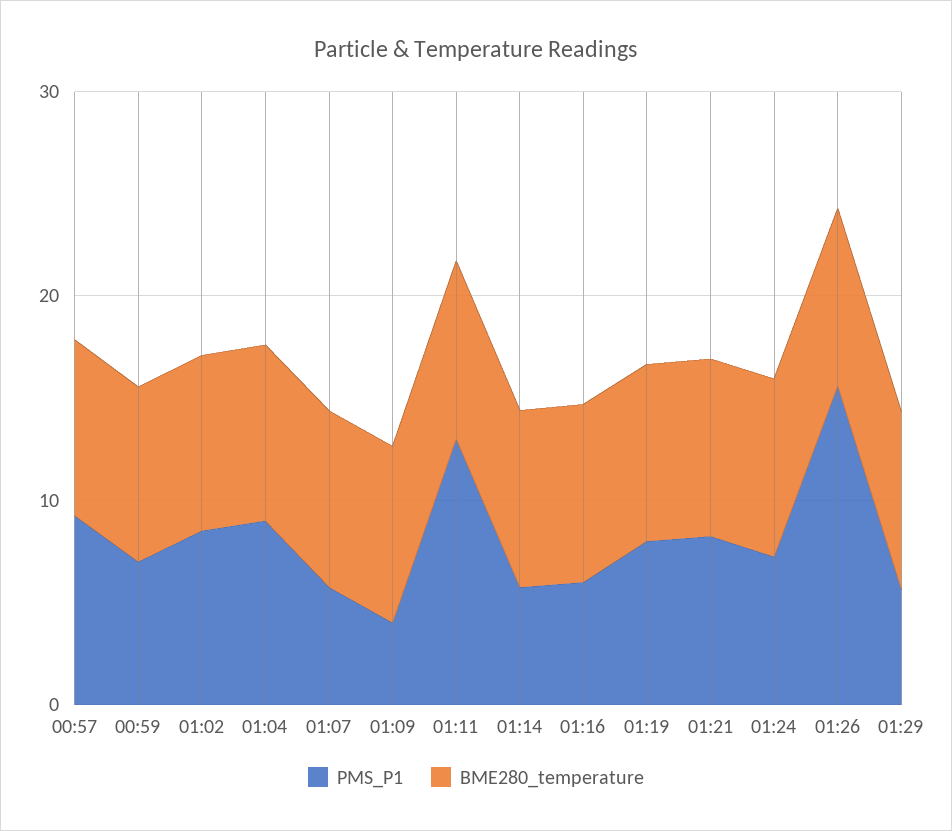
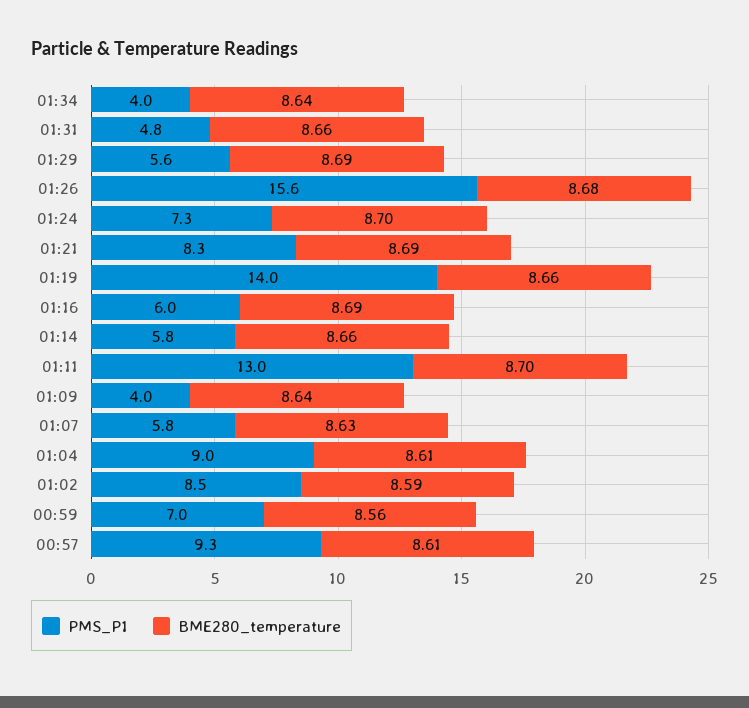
PMS_P1, 01:19: 8 -> 14
PMS_P1, 01:34: none -> 4
BME280_temperature, 01:34: none -> 8.64
PMS_P1, 01:31: none -> 4.8
BME280_temperature, 01:31: none -> 8.66

